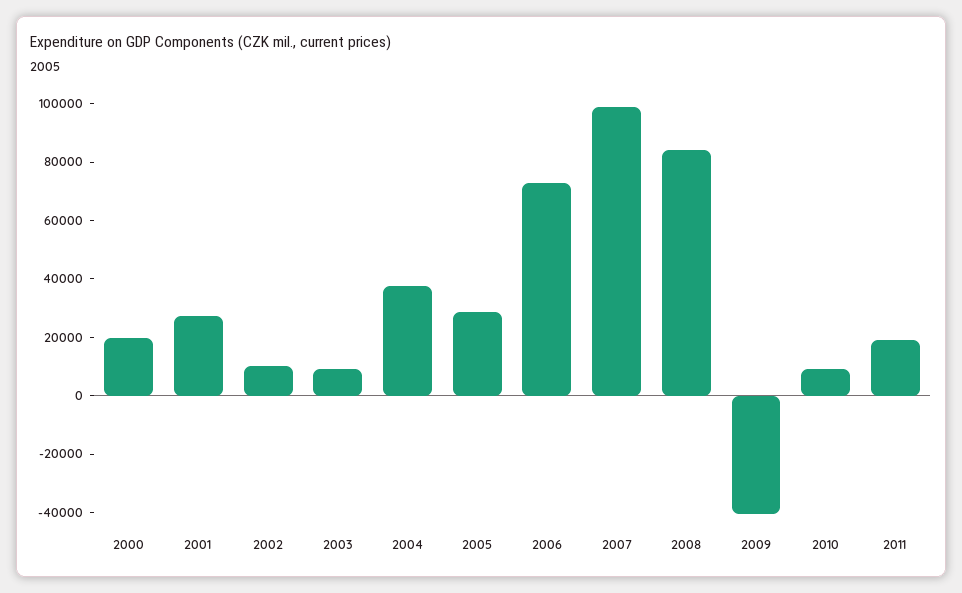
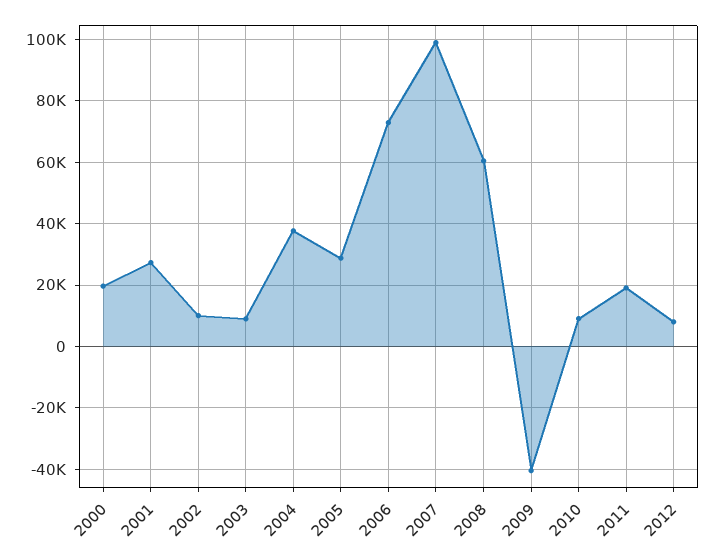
2008: 85000 -> 60000
2012: none -> 8000

